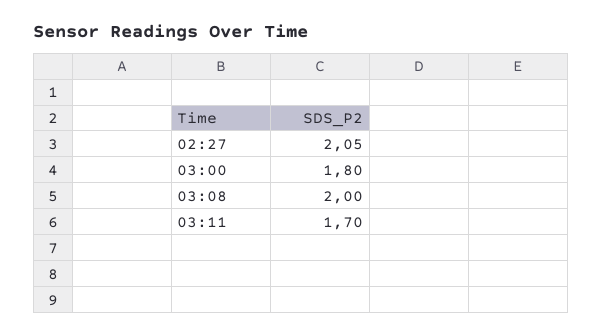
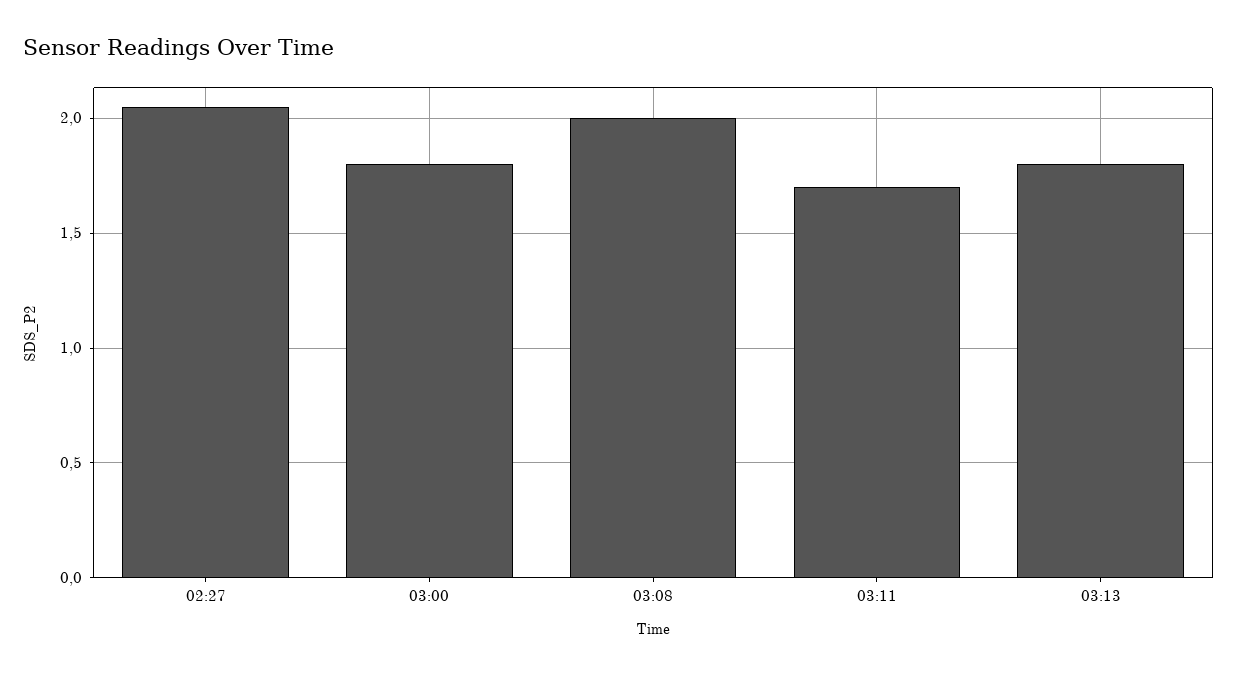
03:13: none -> 1.8

